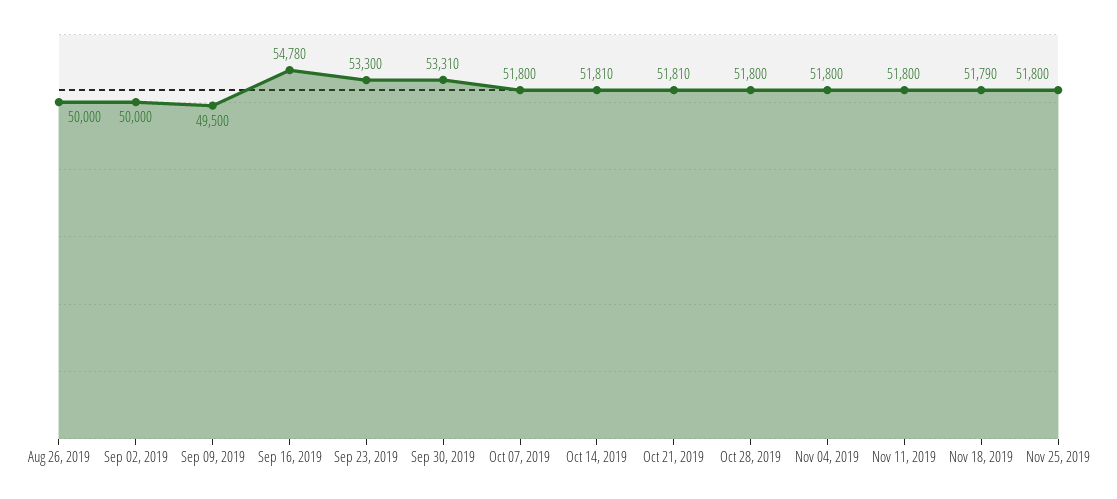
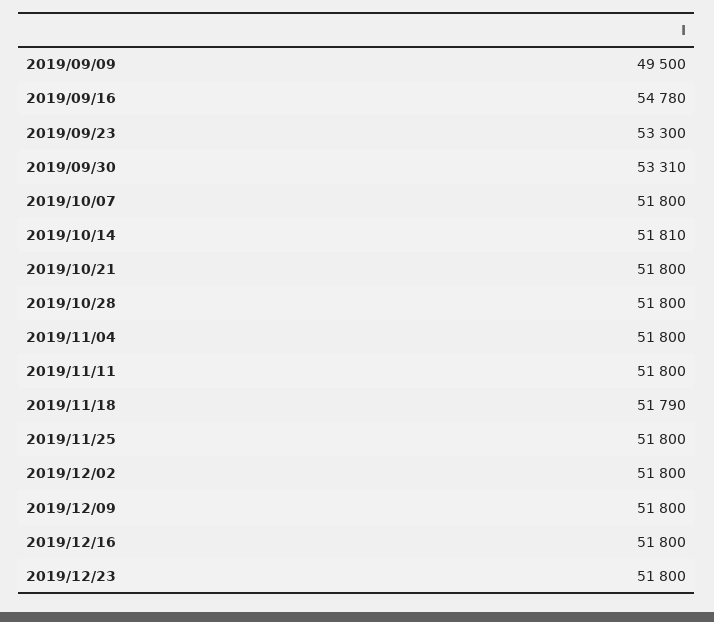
Aug 26, 2019: 50000 -> none
Sep 02, 2019: 50000 -> none
Oct 21, 2019: 51810 -> 51800
2019/12/02: none -> 51800
2019/12/09: none -> 51800
2019/12/16: none -> 51800
2019/12/23: none -> 51800

